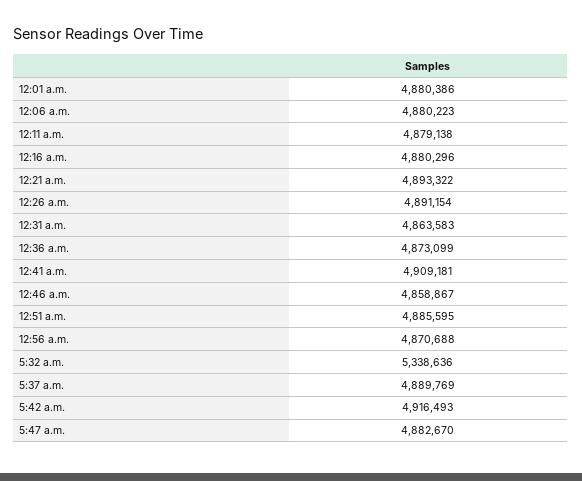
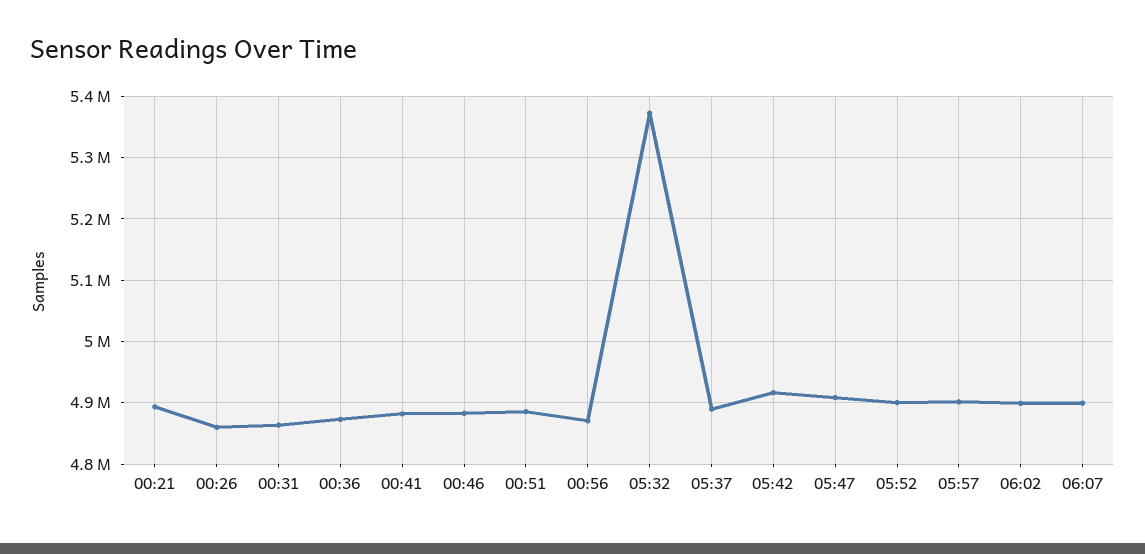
12:01 a.m.: 4880386 -> none
12:06 a.m.: 4880223 -> none
12:11 a.m.: 4879138 -> none
12:16 a.m.: 4880296 -> none
12:26 a.m.: 4891154 -> 4860000
12:41 a.m.: 4909181 -> 4880000
12:46 a.m.: 4858867 -> 4880000
5:32 a.m.: 5338636 -> 5370000
5:47 a.m.: 4882670 -> 4910000
05:52: none -> 4900000
05:57: none -> 4900000
06:02: none -> 4900000
06:07: none -> 4900000

